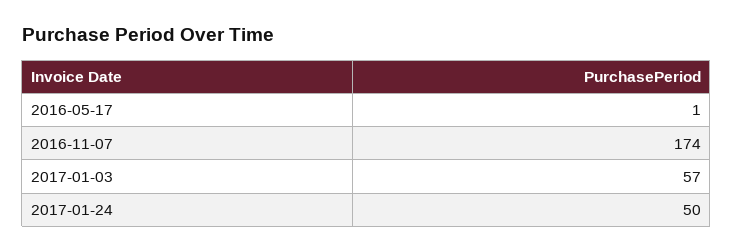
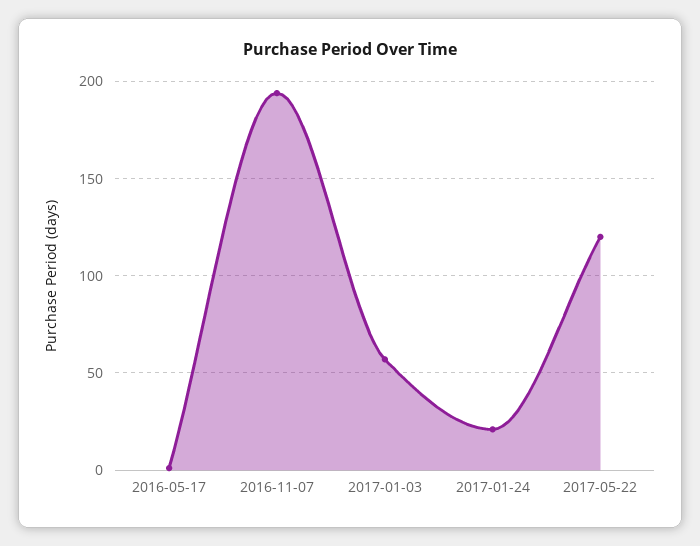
2016-11-07: 174 -> 195
2017-01-24: 50 -> 20
2017-05-22: none -> 120

